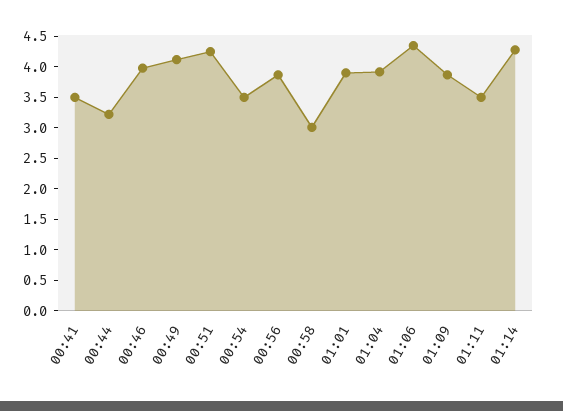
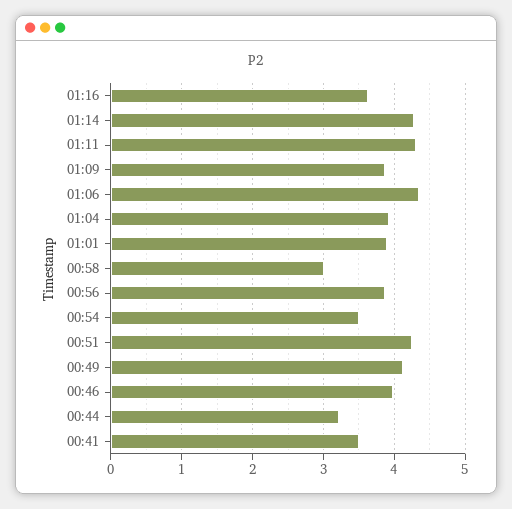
01:11: 3.5 -> 4.3
01:16: none -> 3.6

